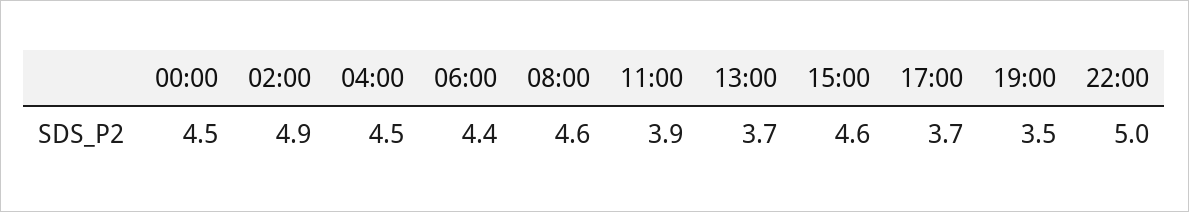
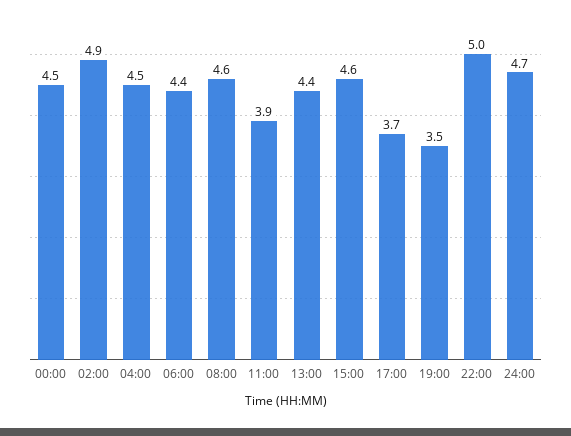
13:00: 3.7 -> 4.4
24:00: none -> 4.7

